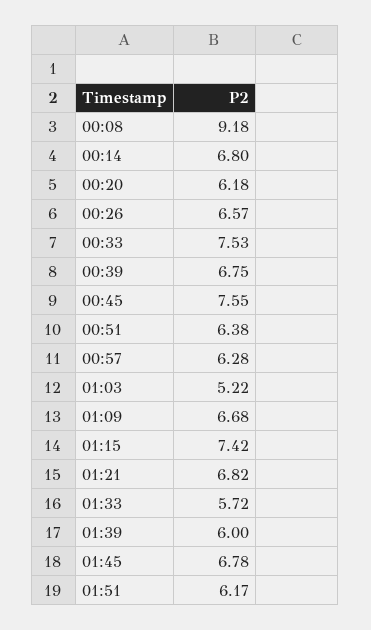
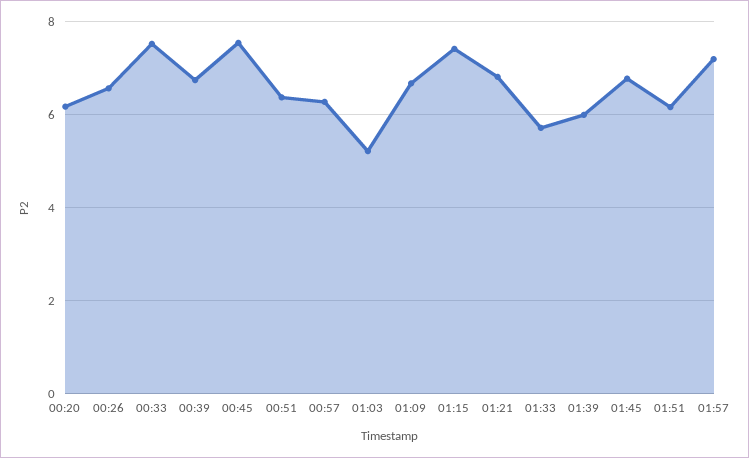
00:08: 9.18 -> none
00:14: 6.8 -> none
01:57: none -> 7.2

